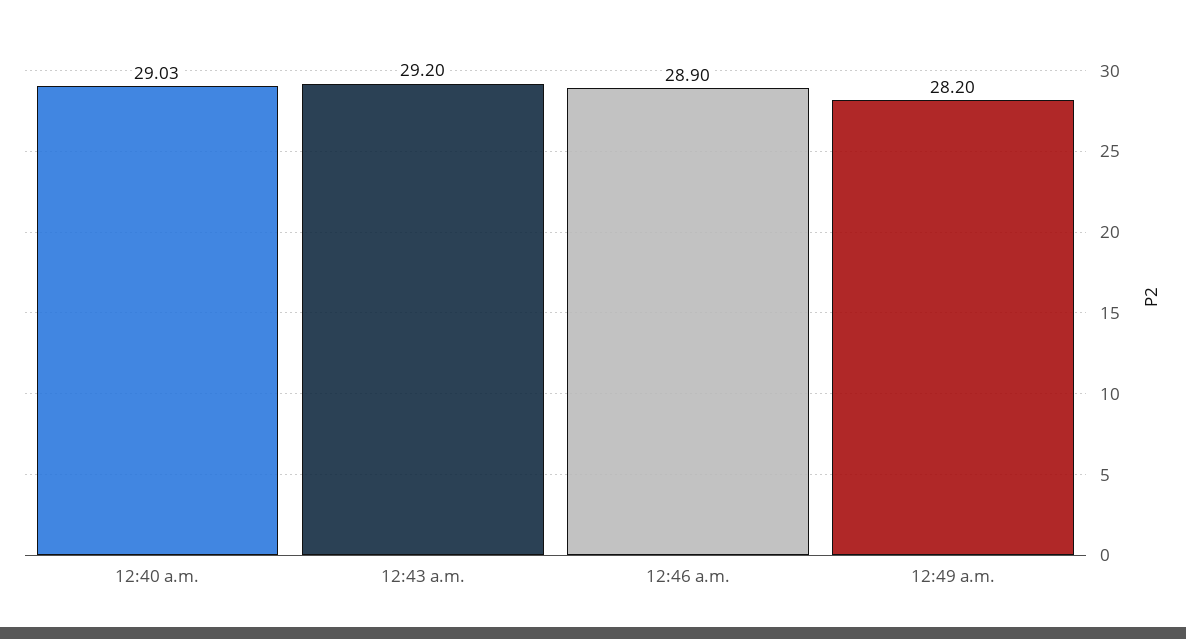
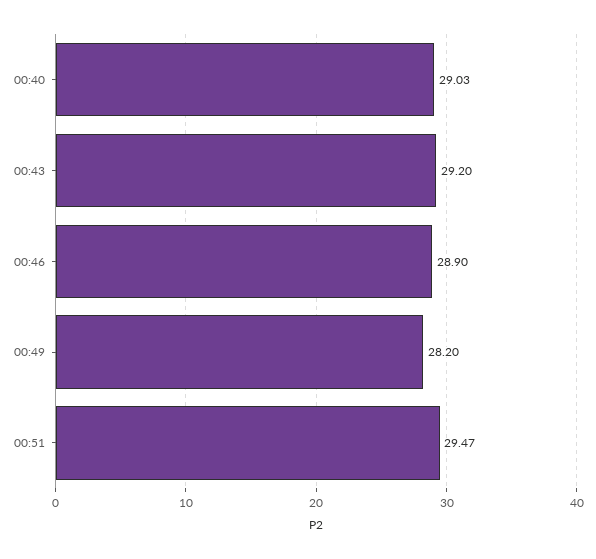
00:51: none -> 29.47

